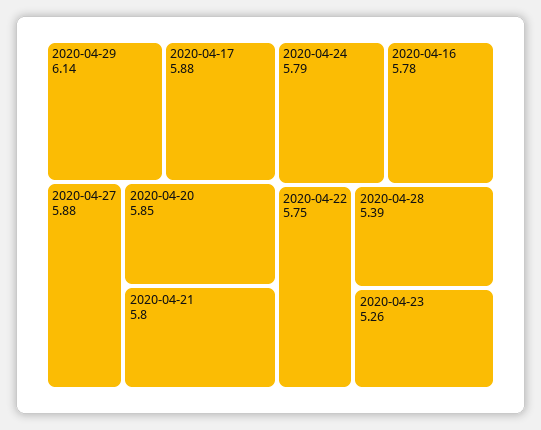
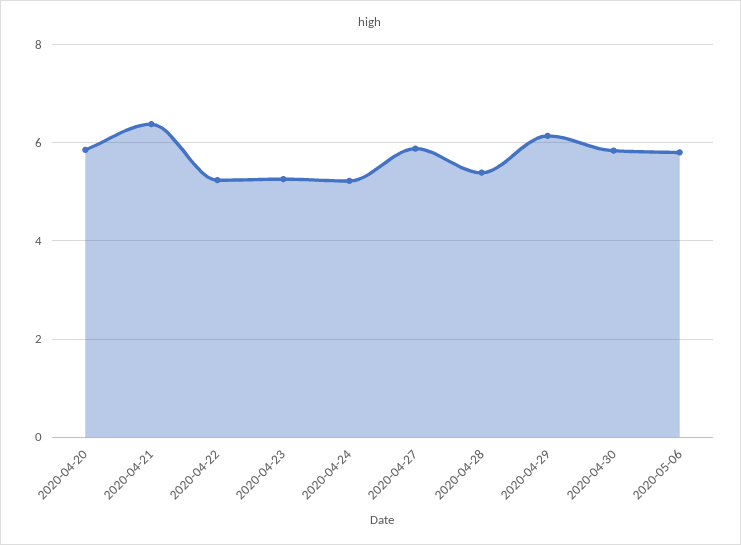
2020-04-17: 5.88 -> none
2020-04-21: 5.8 -> 6.4
2020-04-24: 5.79 -> 5.2
2020-04-16: 5.78 -> none
2020-04-22: 5.75 -> 5.2
2020-04-30: none -> 5.8
2020-05-06: none -> 5.8

